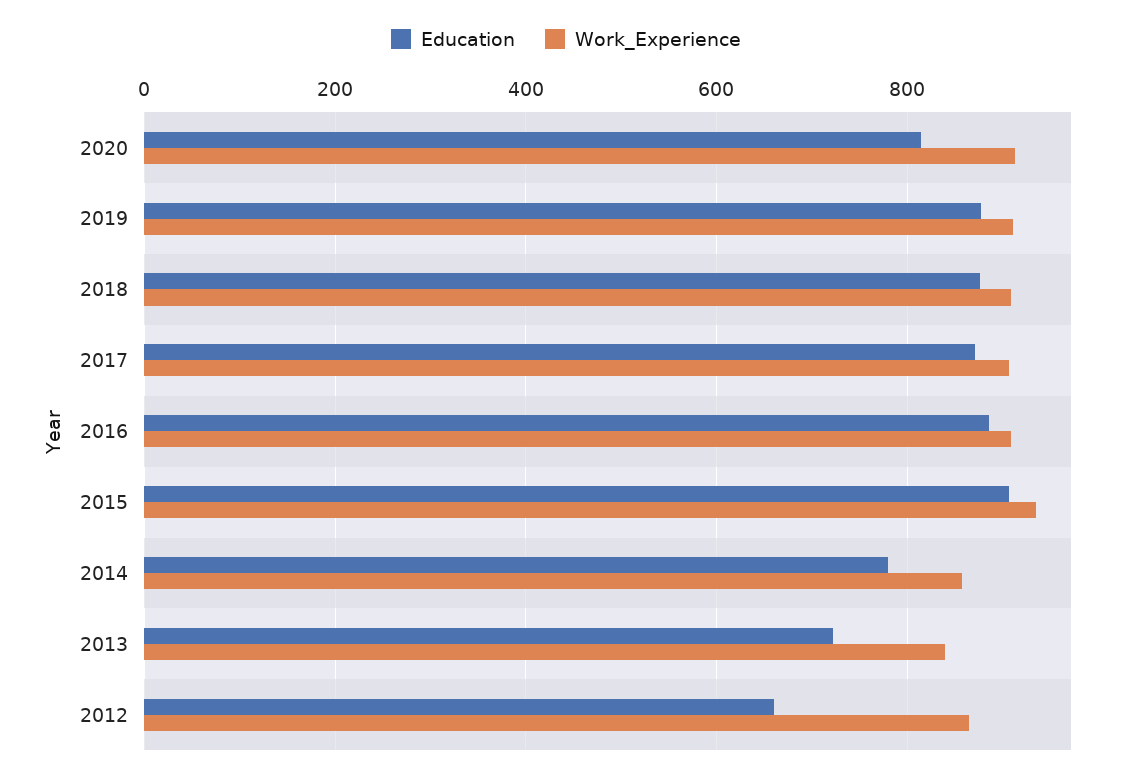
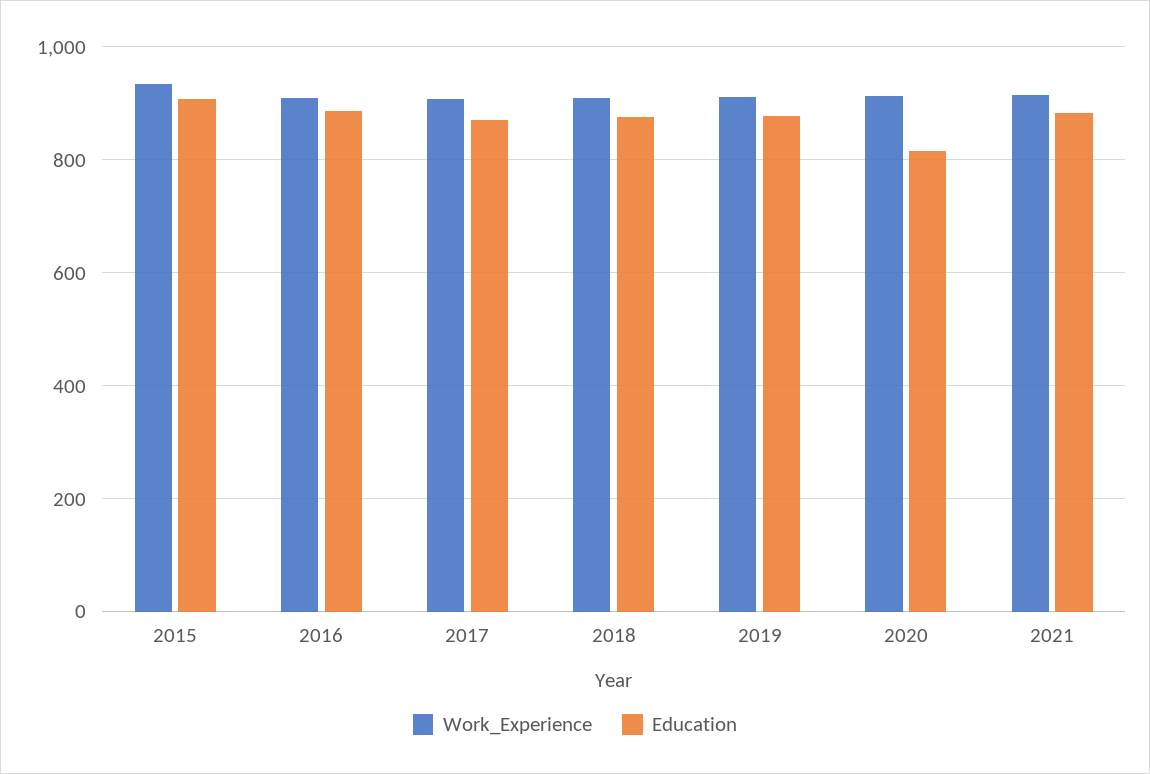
Education, 2014: 780 -> none
Work_Experience, 2014: 860 -> none
Education, 2013: 720 -> none
Work_Experience, 2013: 840 -> none
Education, 2012: 660 -> none
Work_Experience, 2012: 860 -> none
Work_Experience, 2021: none -> 920
Education, 2021: none -> 880

